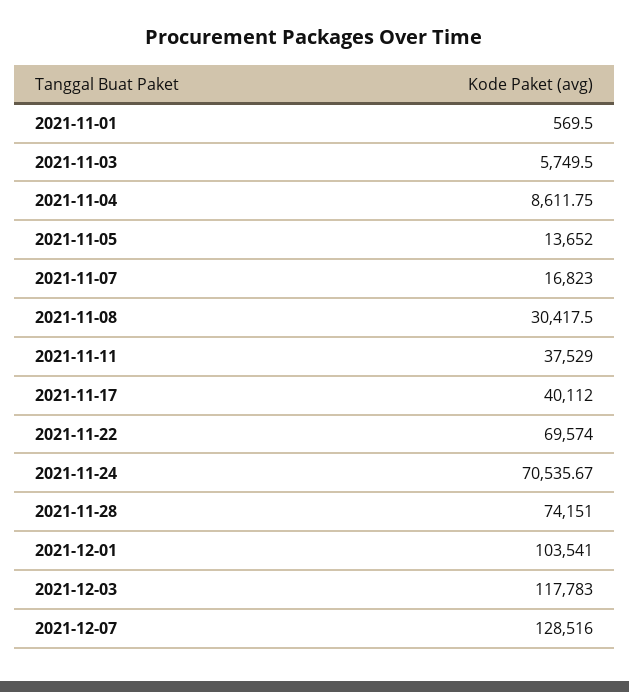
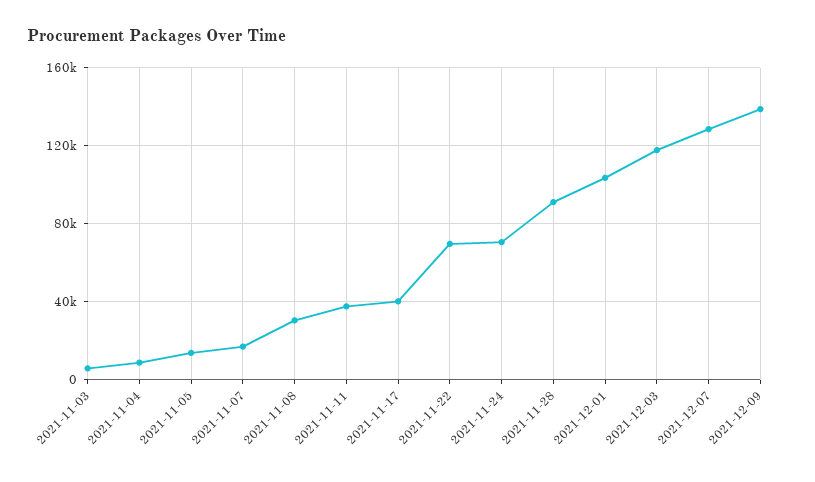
2021-11-01: 569.5 -> none
2021-11-28: 74151 -> 90000
2021-12-09: none -> 140000

